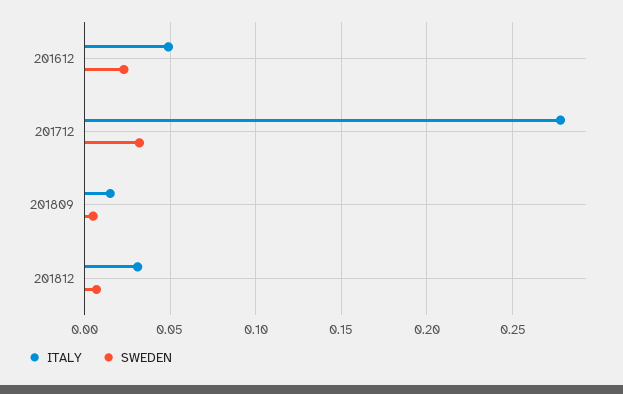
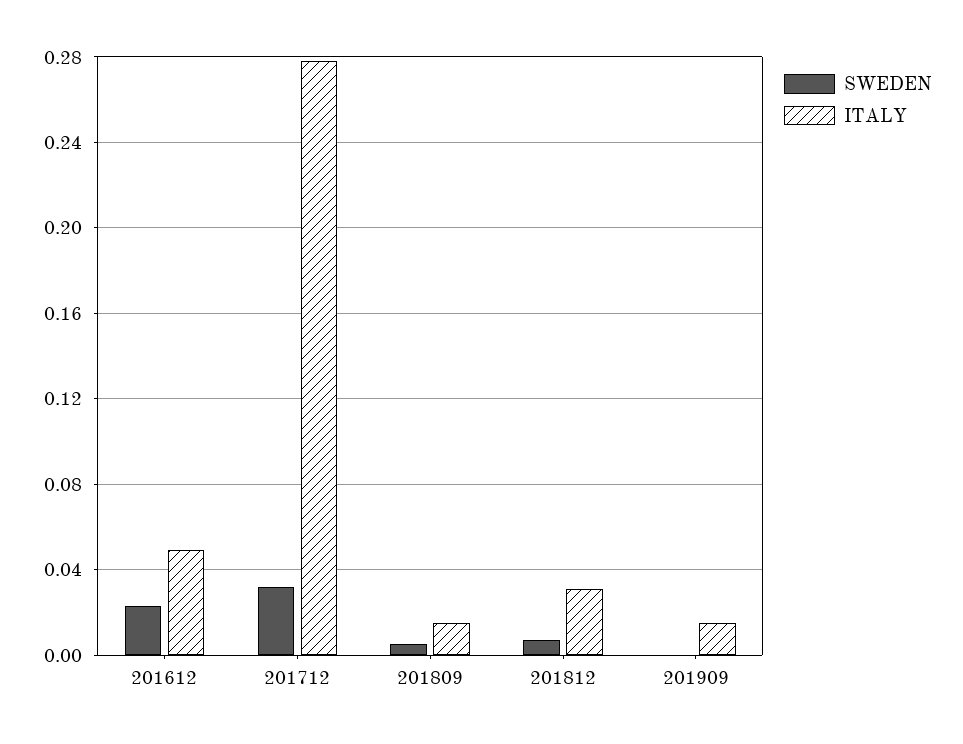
SWEDEN, 201909: none -> 0
ITALY, 201909: none -> 0.015

